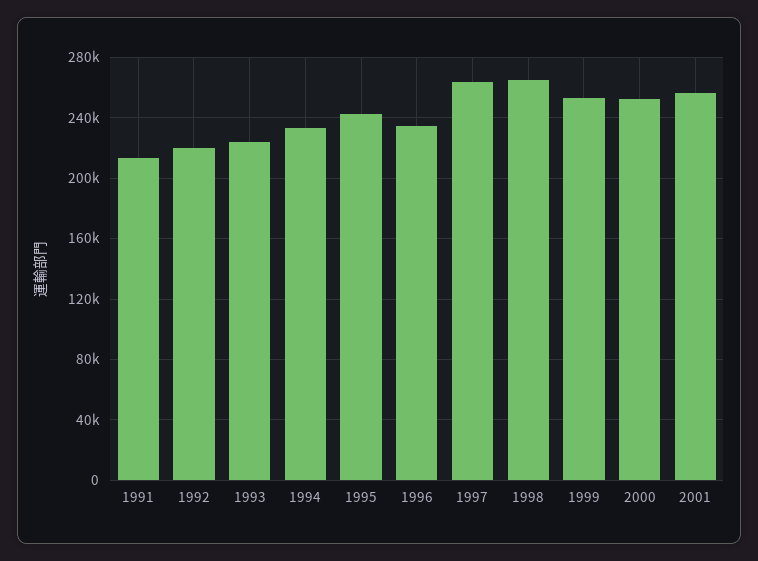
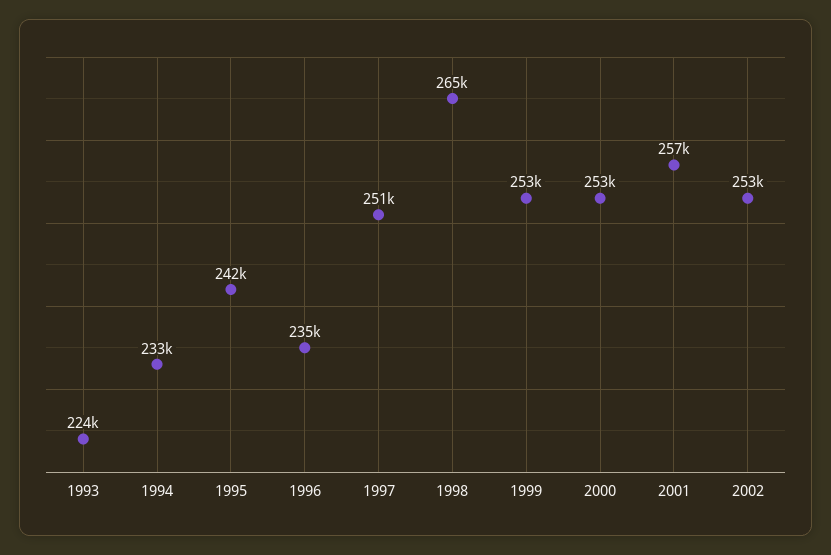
1991: 215000 -> none
1992: 220000 -> none
1997: 265000 -> 251000
2002: none -> 253000

